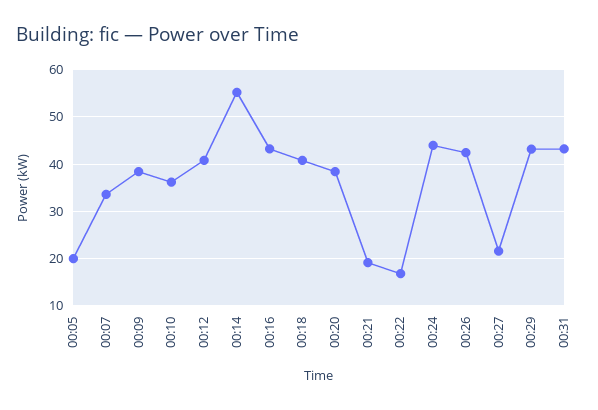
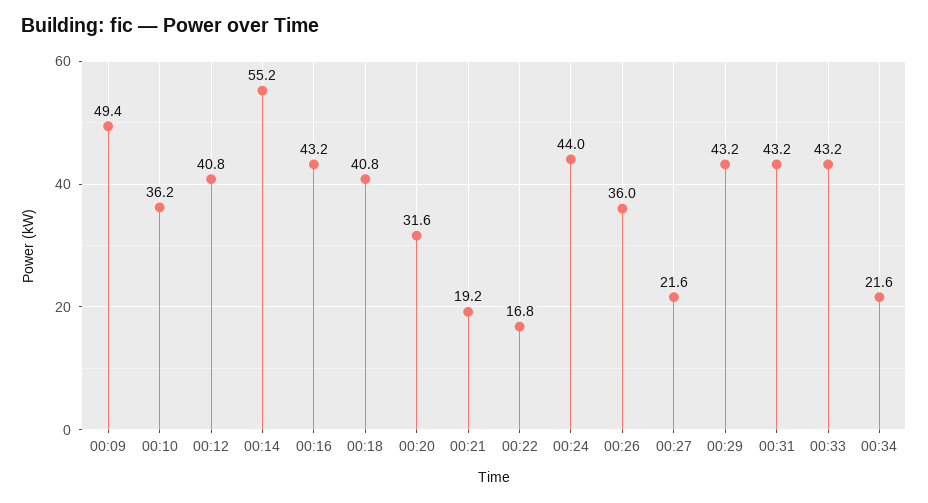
00:05: 20 -> none
00:07: 34 -> none
00:09: 38 -> 49.4
00:20: 38 -> 31.6
00:26: 42 -> 36
00:33: none -> 43.2
00:34: none -> 21.6

